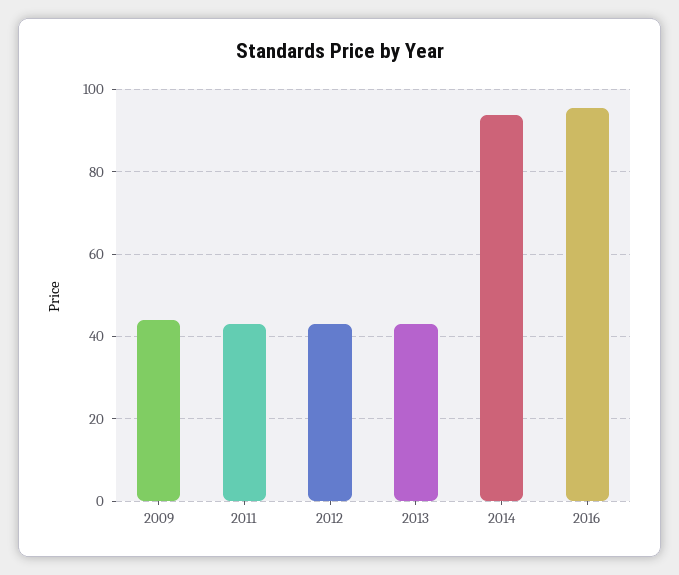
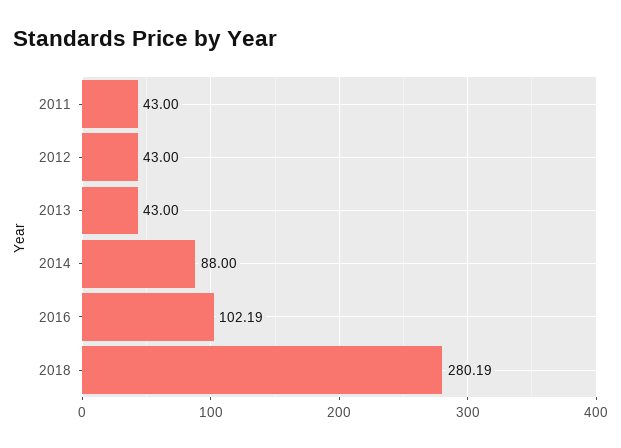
2009: 44 -> none
2014: 94 -> 88
2016: 96 -> 102.19
2018: none -> 280.19

